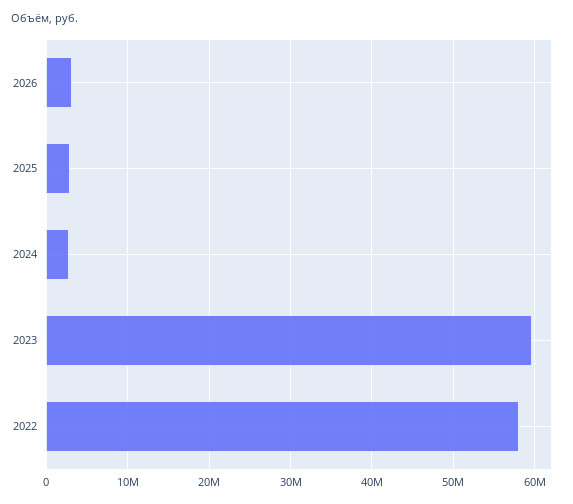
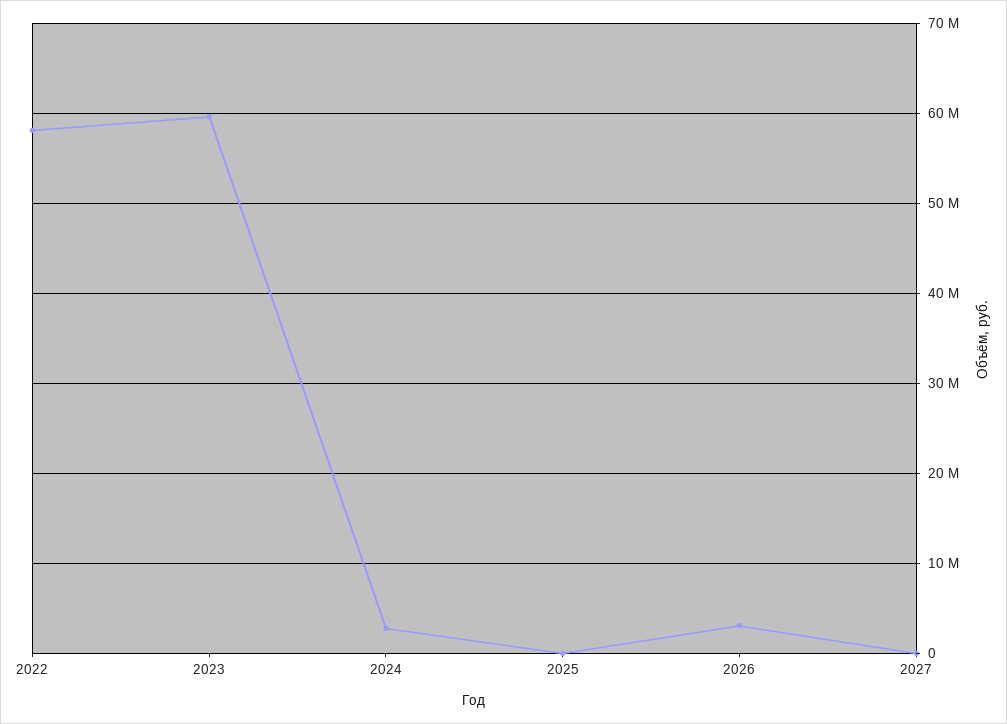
2025: 3000000 -> 0
2027: none -> 0

